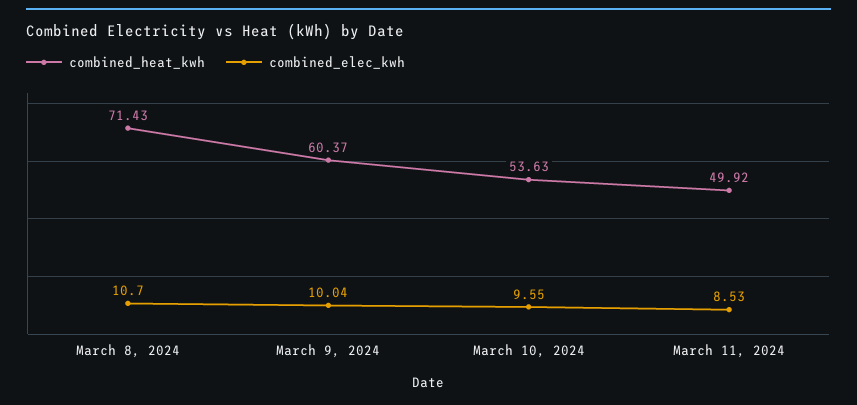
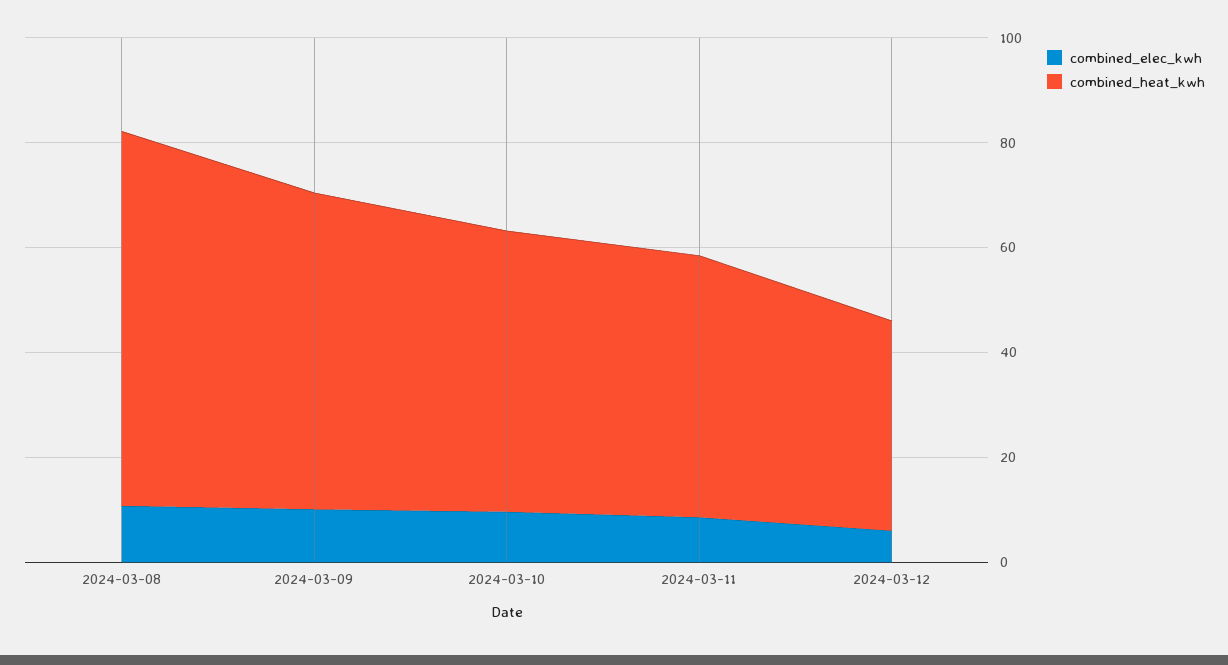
combined_elec_kwh, 2024-03-12: none -> 5
combined_heat_kwh, 2024-03-12: none -> 40

